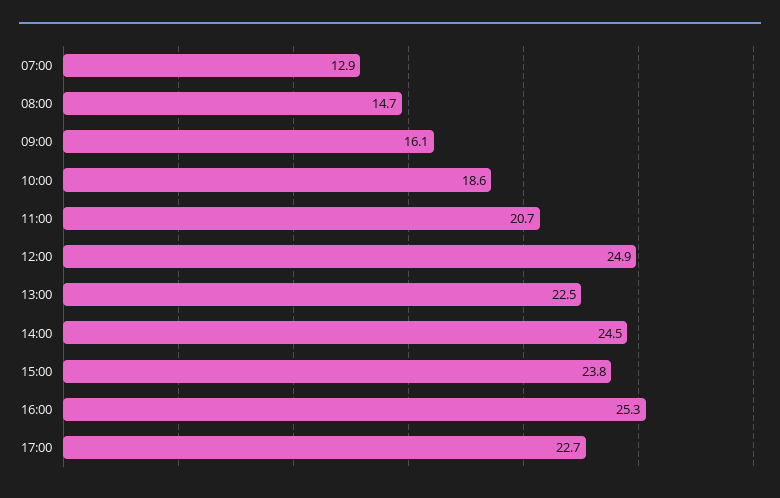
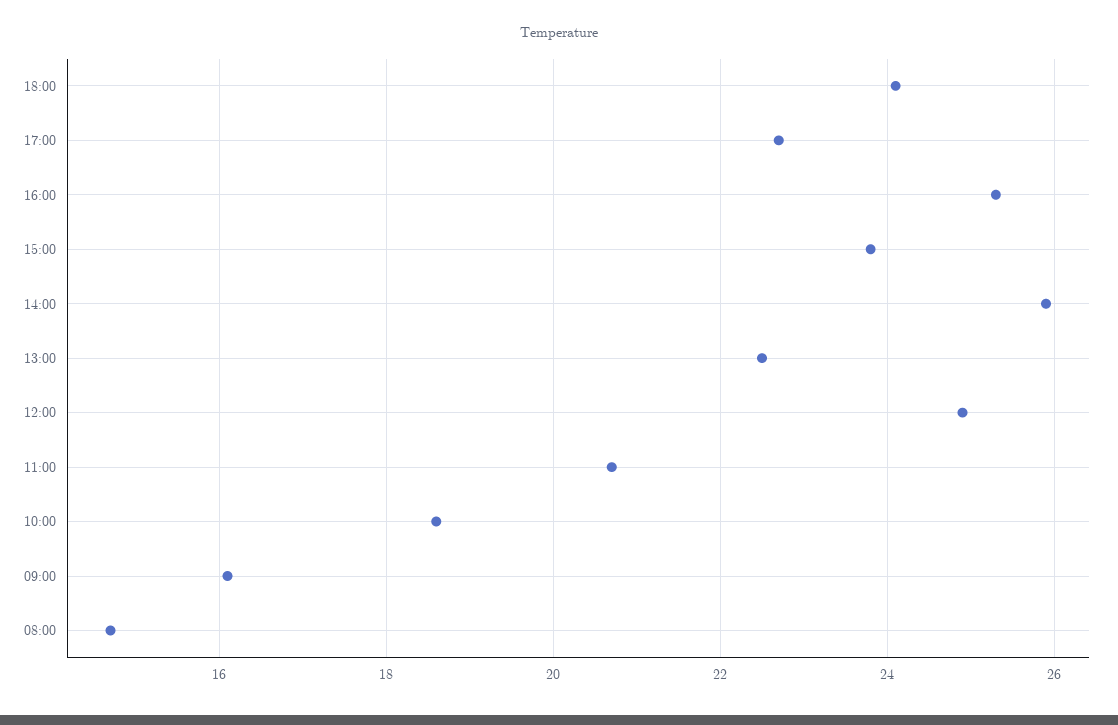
07:00: 12.9 -> none
14:00: 24.5 -> 26
18:00: none -> 24

